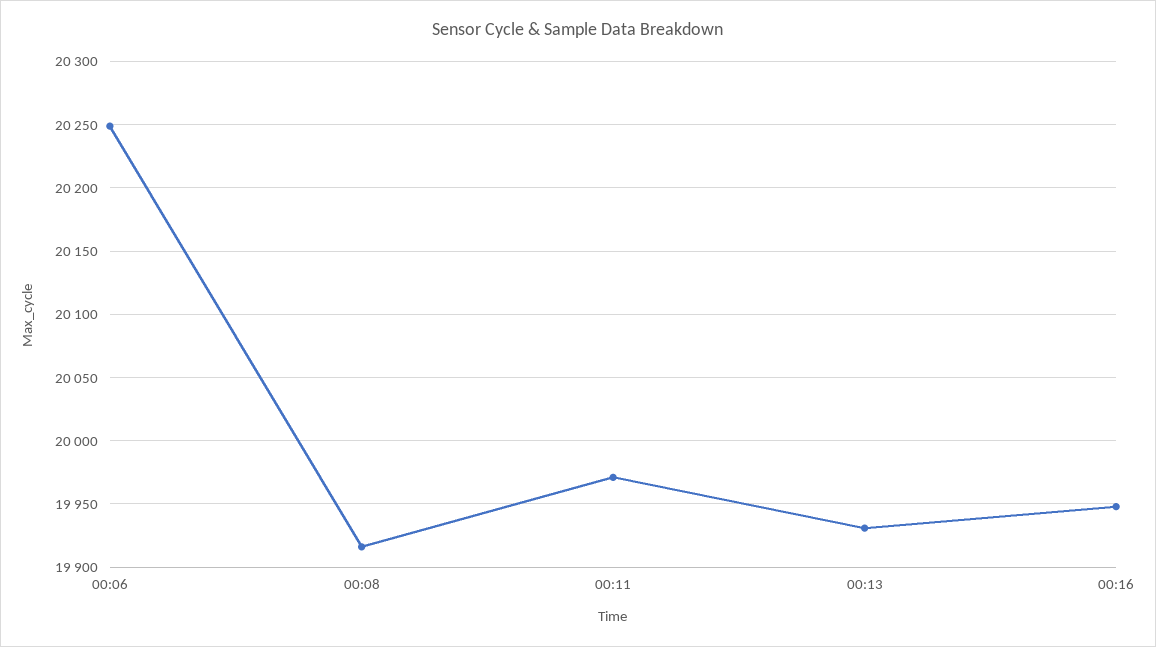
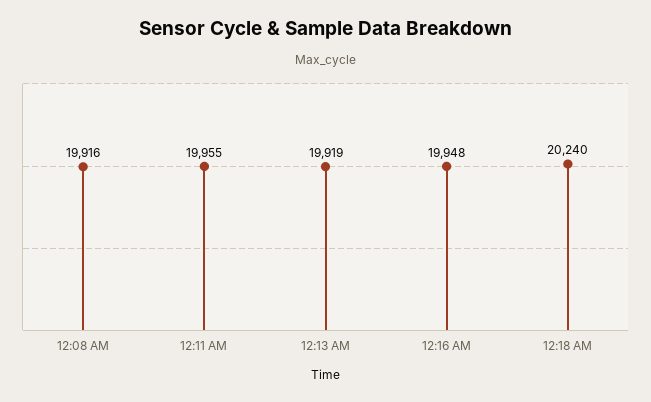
00:06: 20250 -> none
00:11: 19970 -> 19955
00:13: 19930 -> 19919
12:18 AM: none -> 20240

